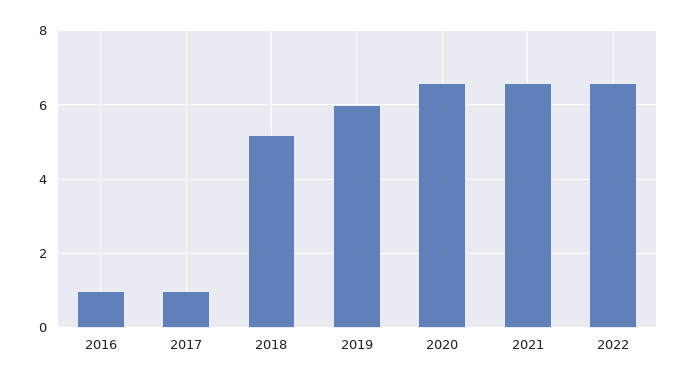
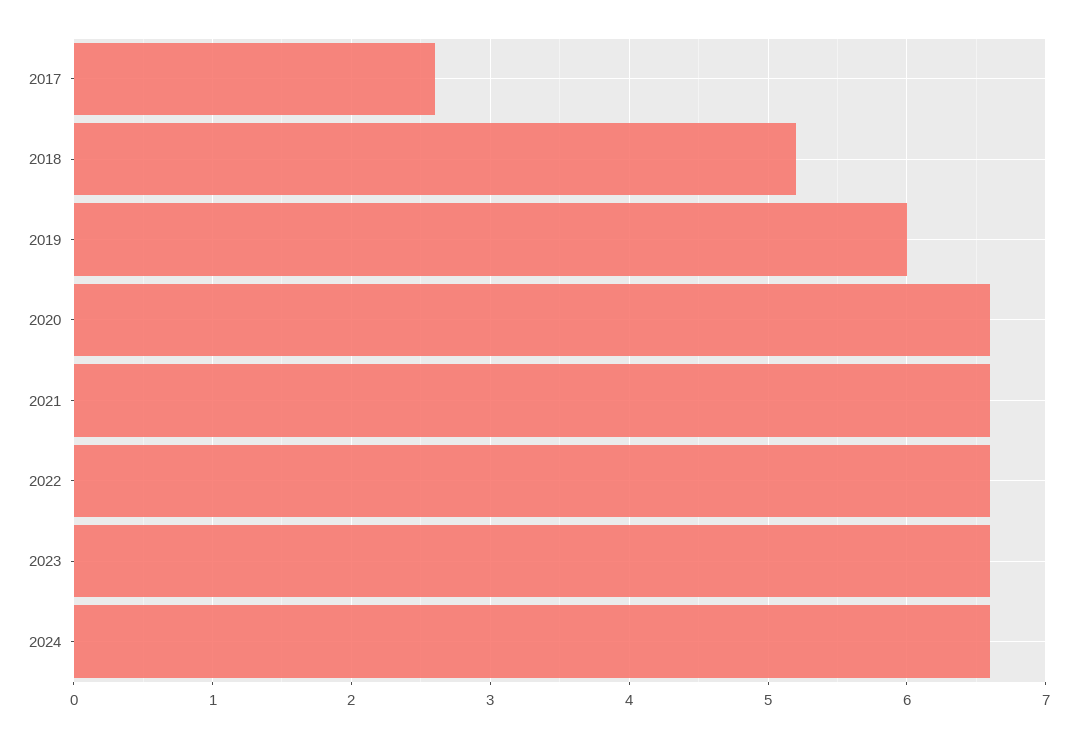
2016: 1 -> none
2017: 1 -> 2.6
2023: none -> 6.6
2024: none -> 6.6

